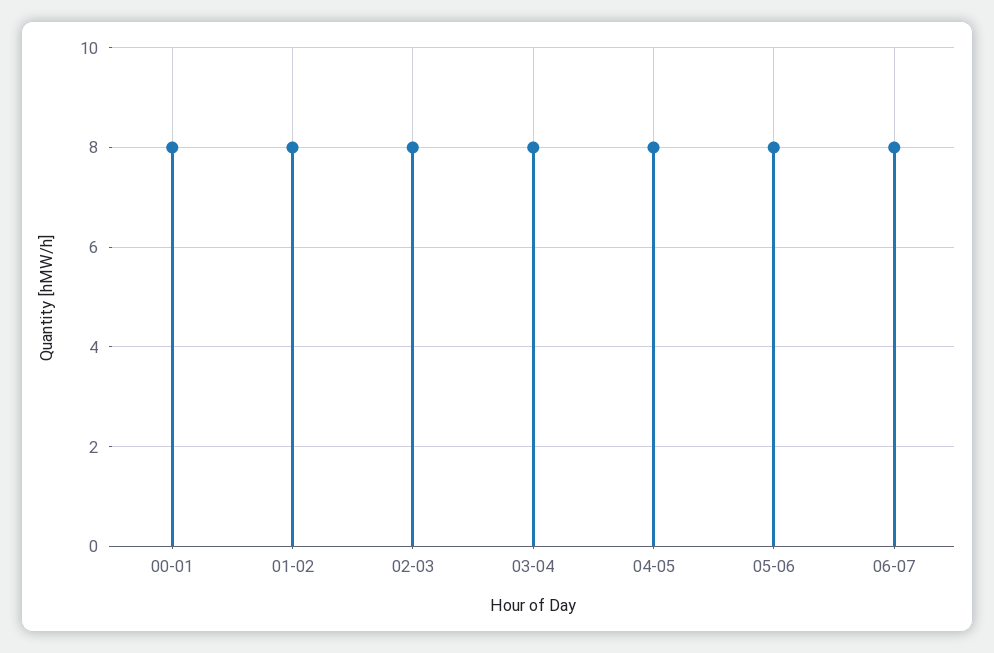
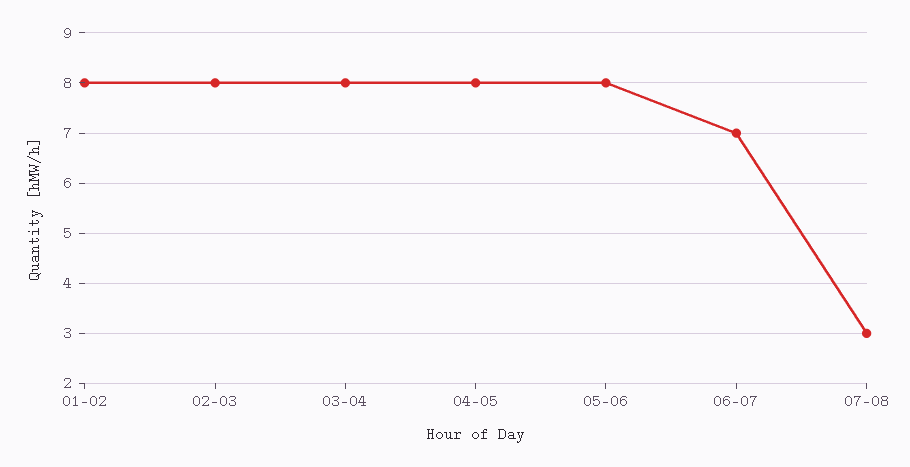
00-01: 8 -> none
06-07: 8 -> 7
07-08: none -> 3

